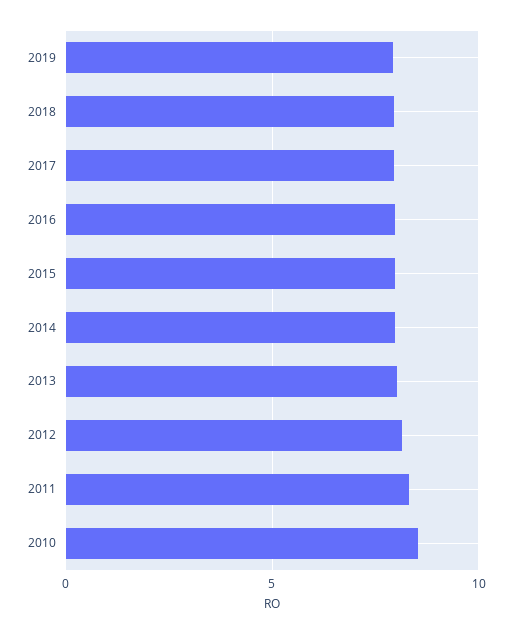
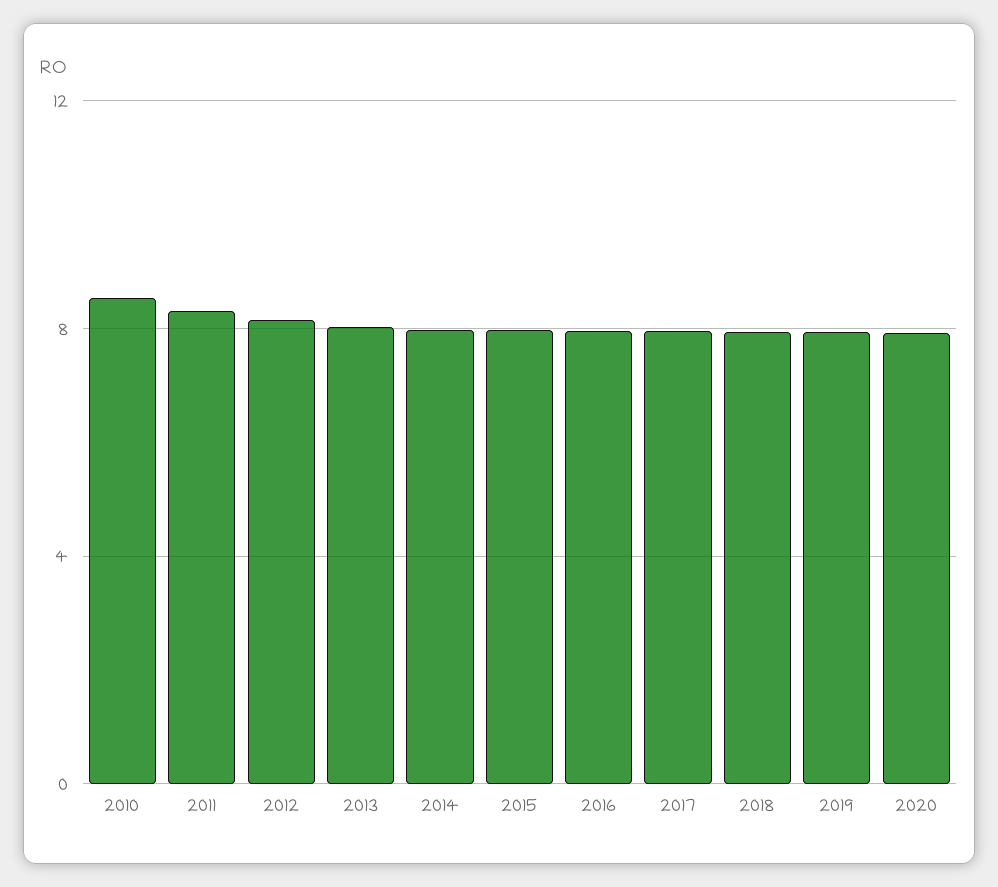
2020: none -> 8

